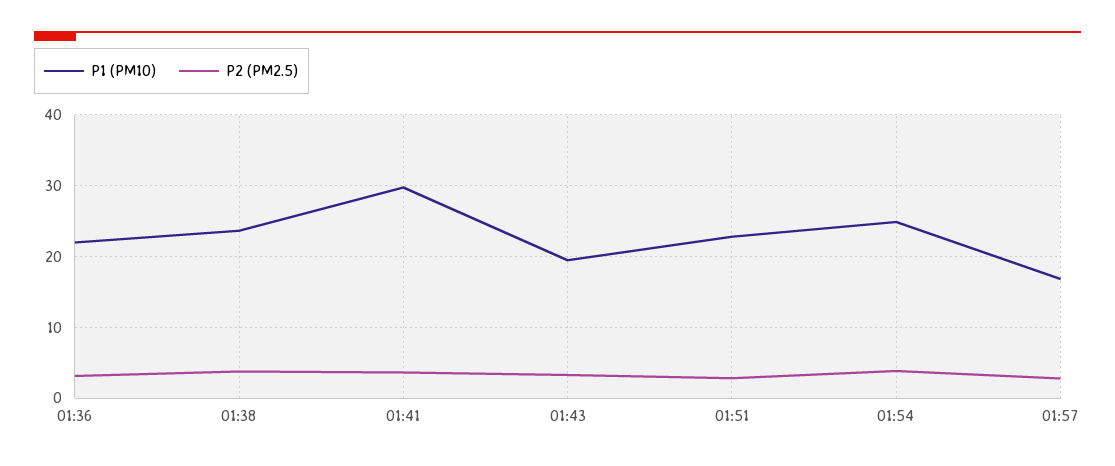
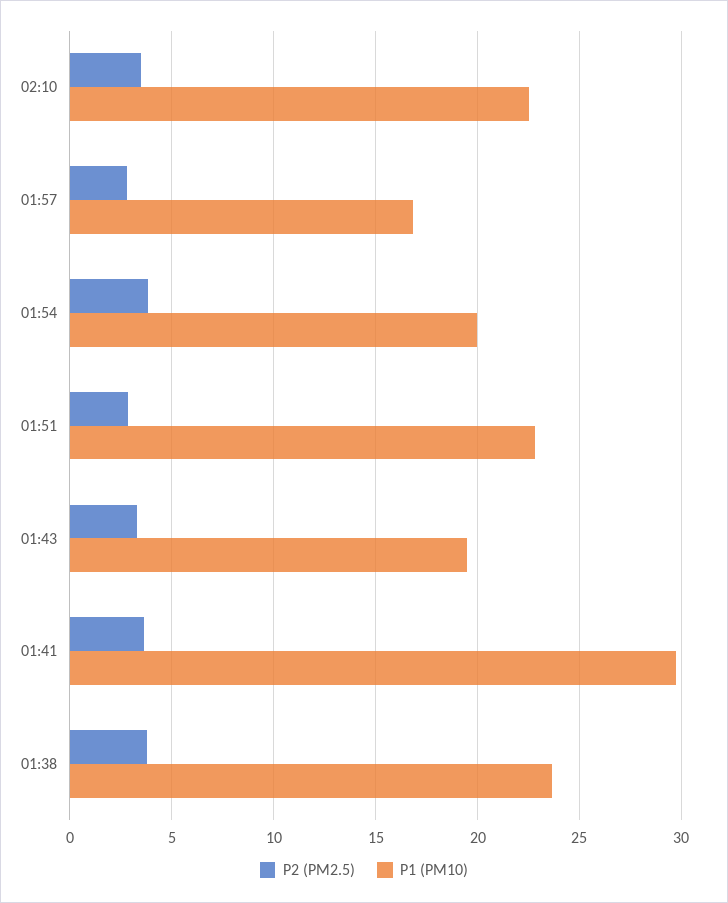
P1 (PM10), 01:36: 22 -> none
P2 (PM2.5), 01:36: 3 -> none
P1 (PM10), 01:54: 25 -> 20
P2 (PM2.5), 02:10: none -> 3.5
P1 (PM10), 02:10: none -> 22.5

